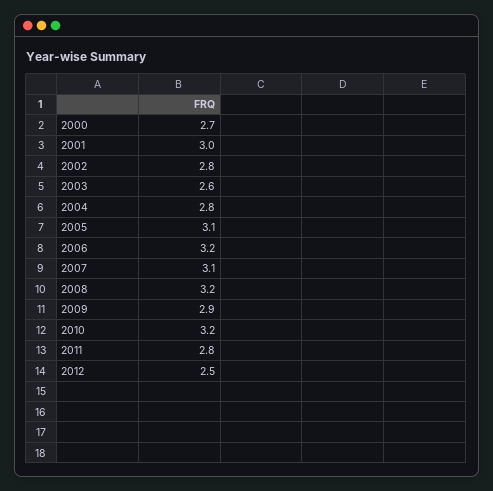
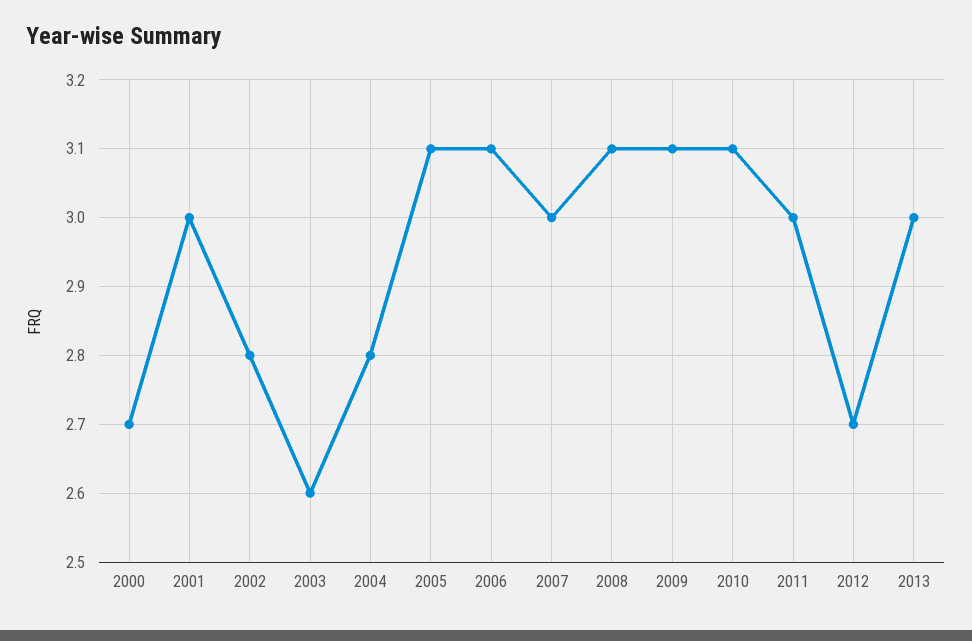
2006: 3.2 -> 3.1
2007: 3.1 -> 3
2008: 3.2 -> 3.1
2009: 2.9 -> 3.1
2010: 3.2 -> 3.1
2011: 2.8 -> 3
2012: 2.5 -> 2.7
2013: none -> 3

